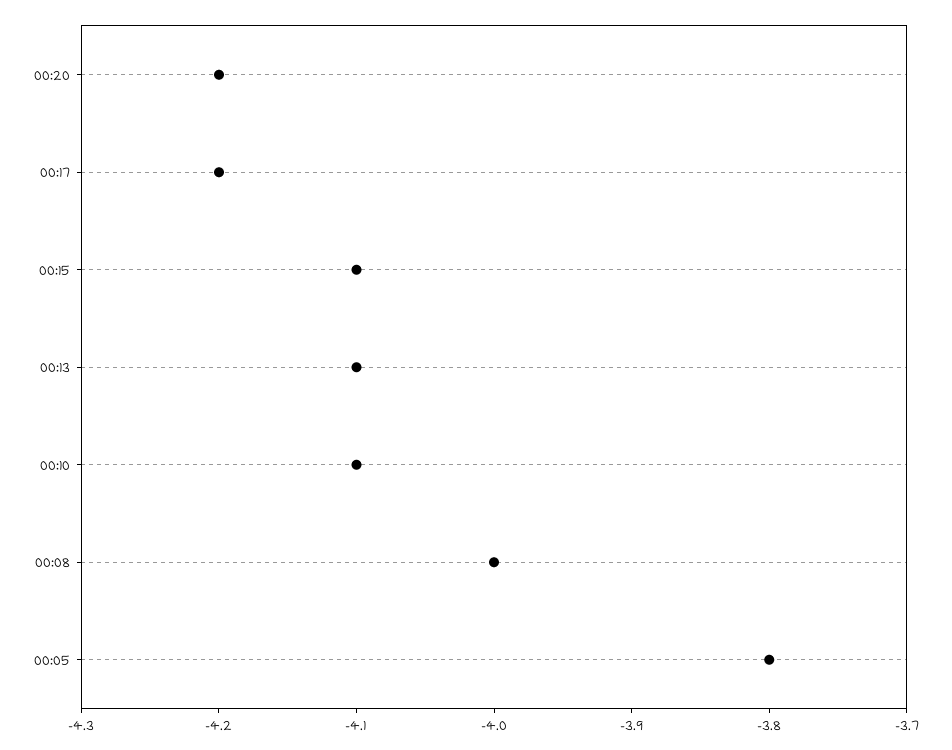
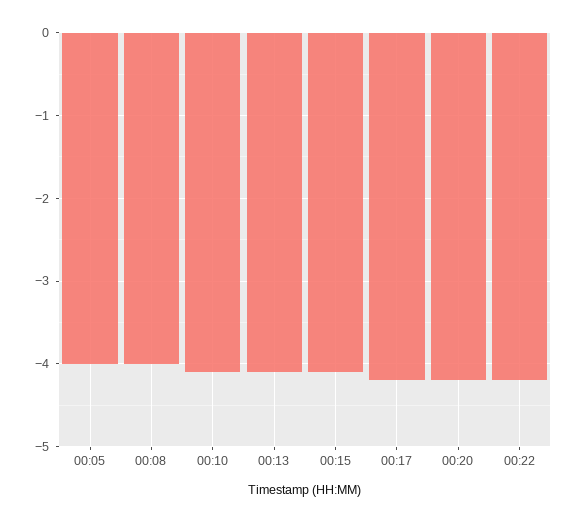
00:05: -3.8 -> -4
00:22: none -> -4.2

